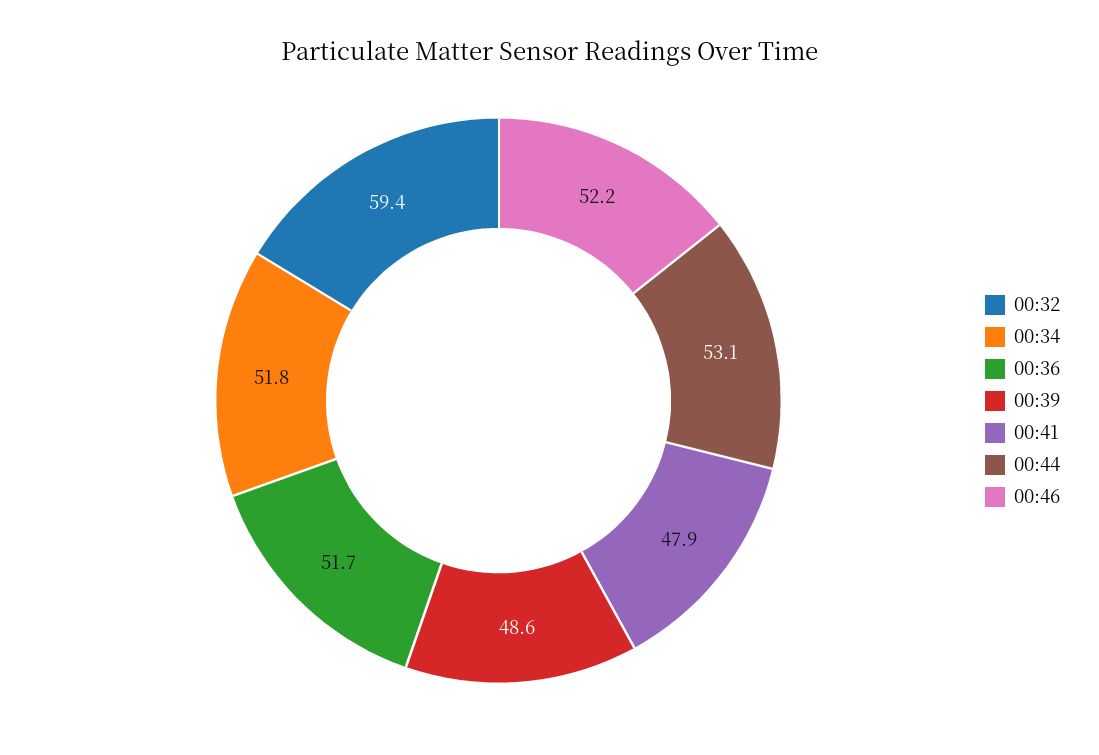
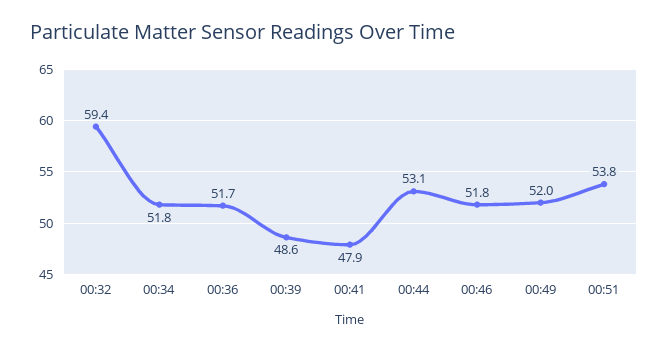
00:46: 52.2 -> 51.8
00:49: none -> 52
00:51: none -> 53.8

